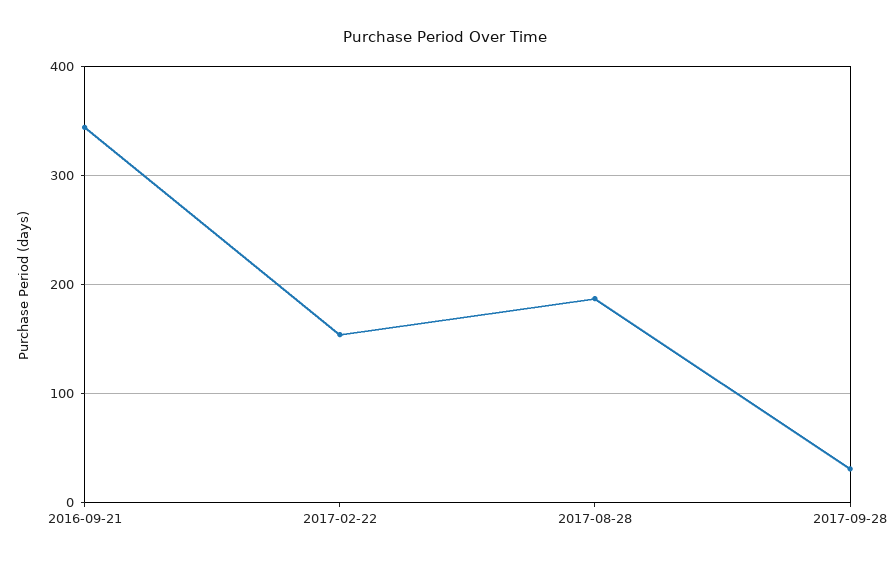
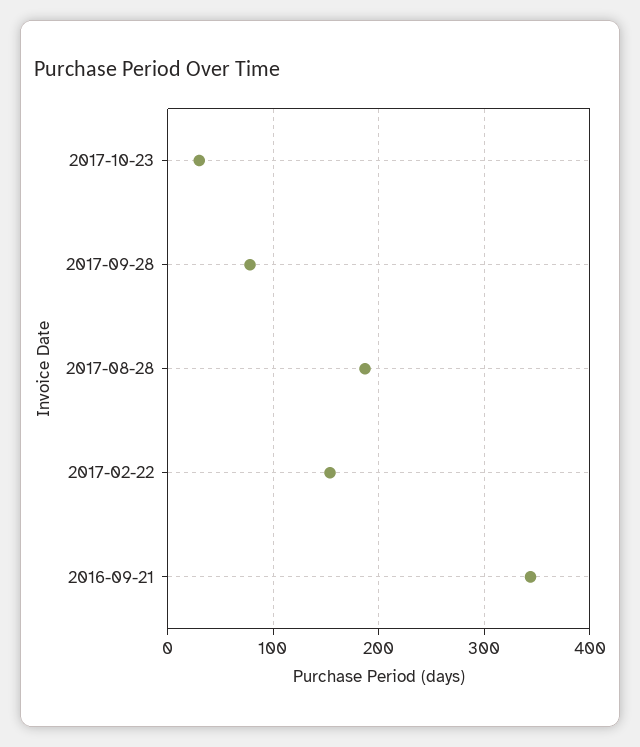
2017-09-28: 30 -> 80
2017-10-23: none -> 30

